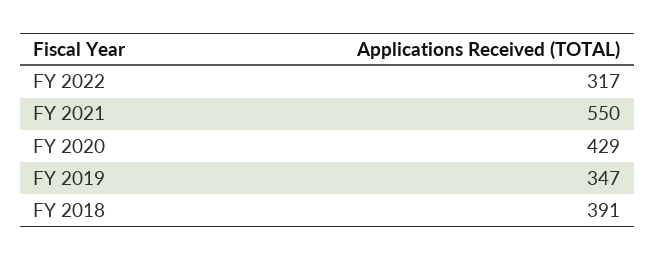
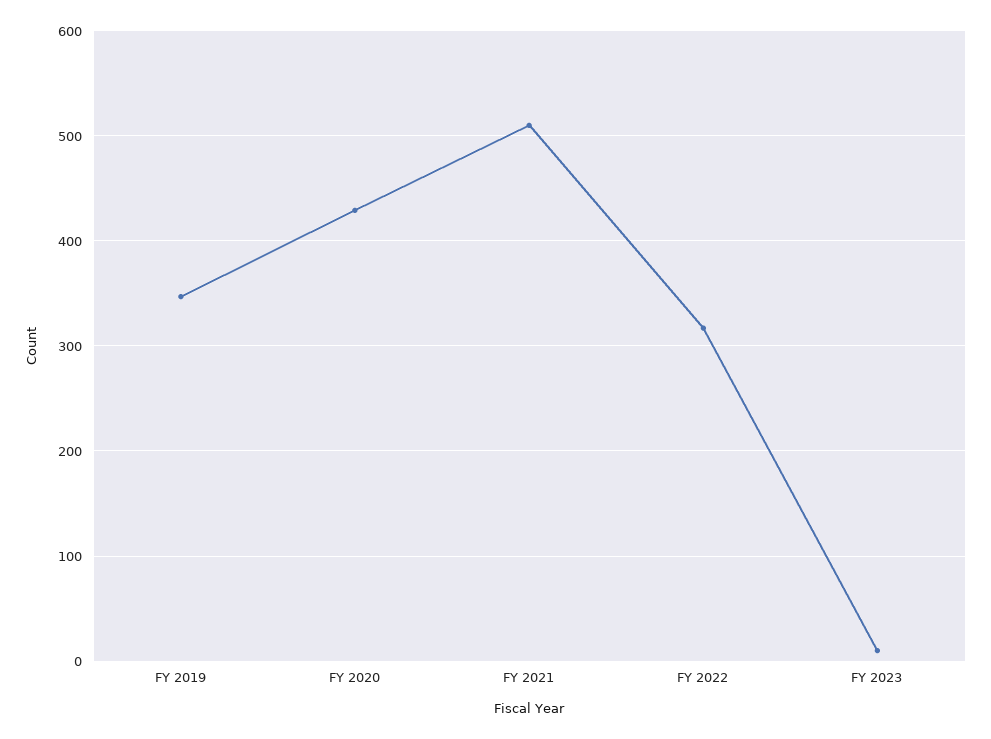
FY 2021: 550 -> 510
FY 2018: 391 -> none
FY 2023: none -> 10

